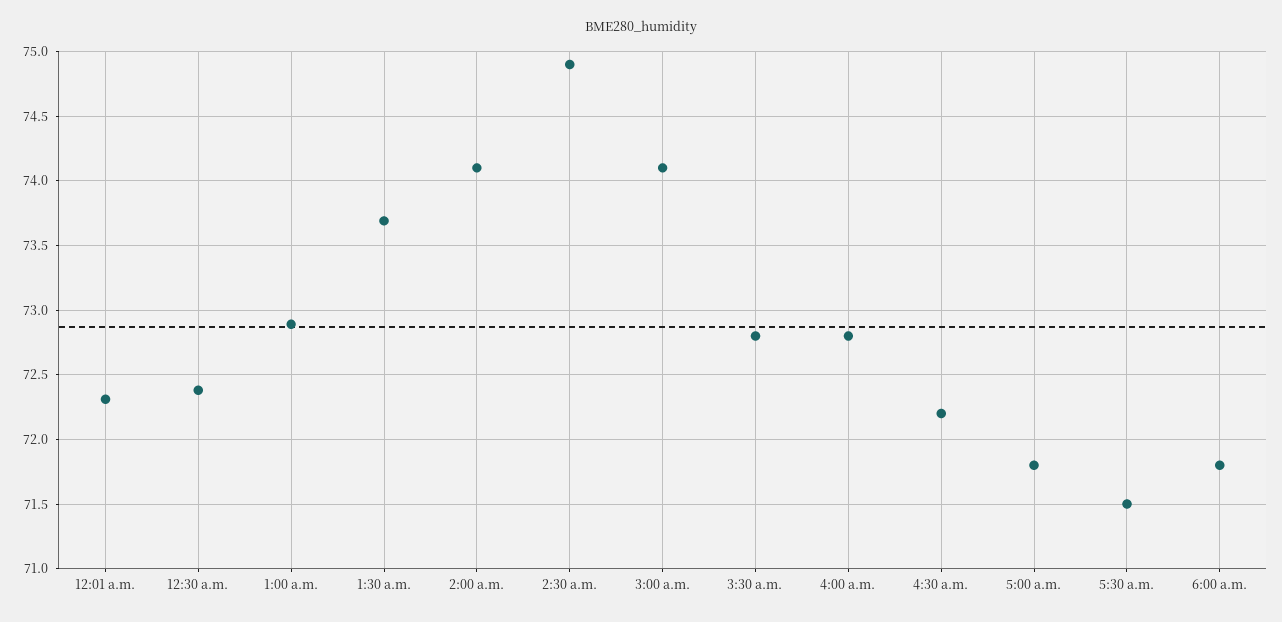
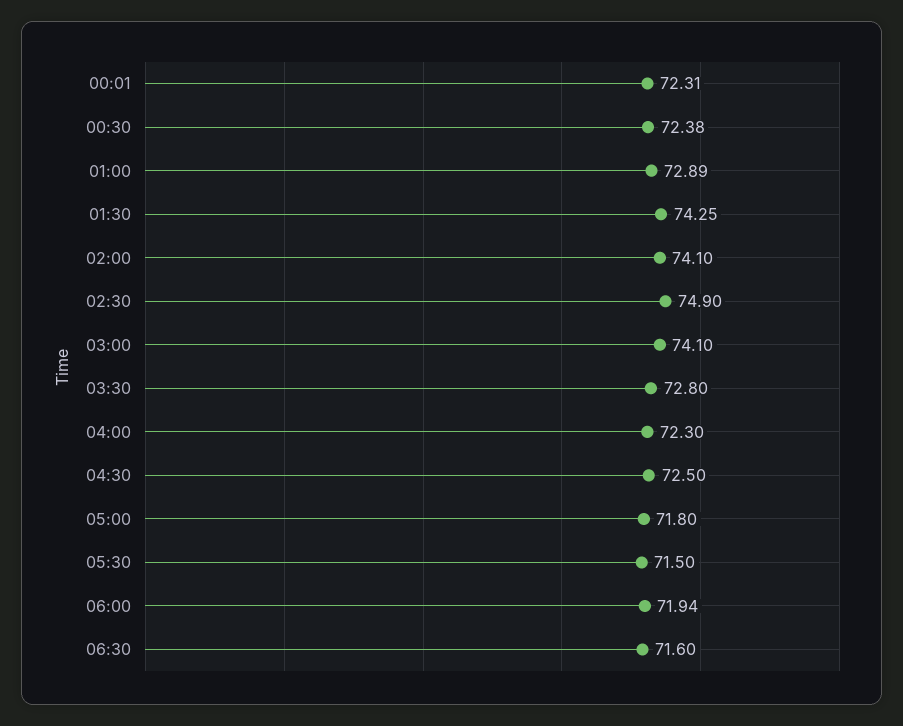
1:30 a.m.: 73.7 -> 74.25
4:00 a.m.: 72.8 -> 72.3
4:30 a.m.: 72.2 -> 72.5
6:00 a.m.: 71.8 -> 71.94
06:30: none -> 71.6

